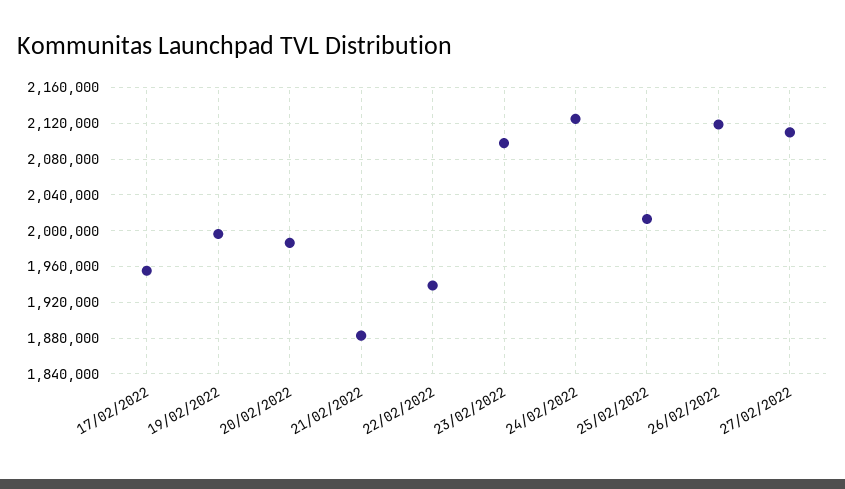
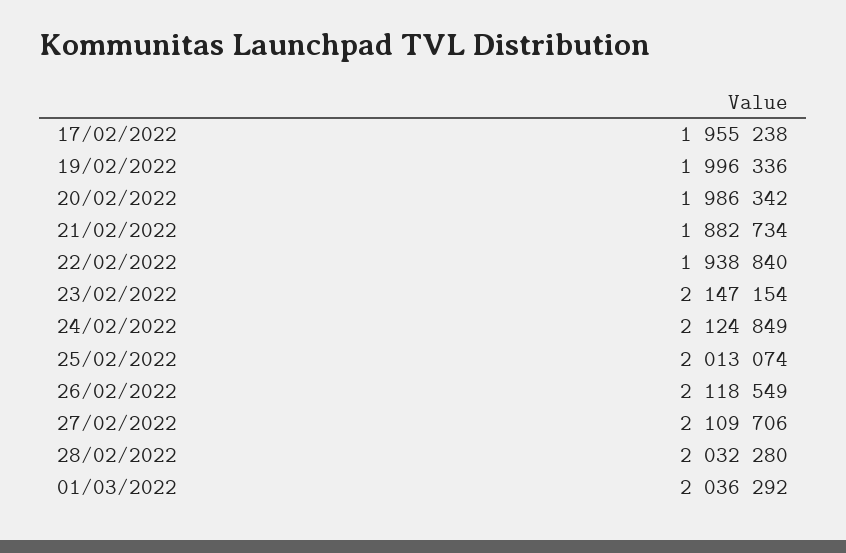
23/02/2022: 2100000 -> 2147154
28/02/2022: none -> 2032280
01/03/2022: none -> 2036292

